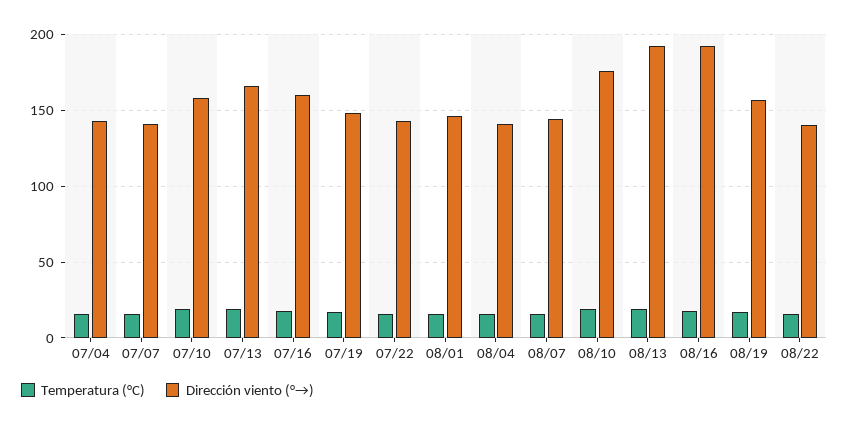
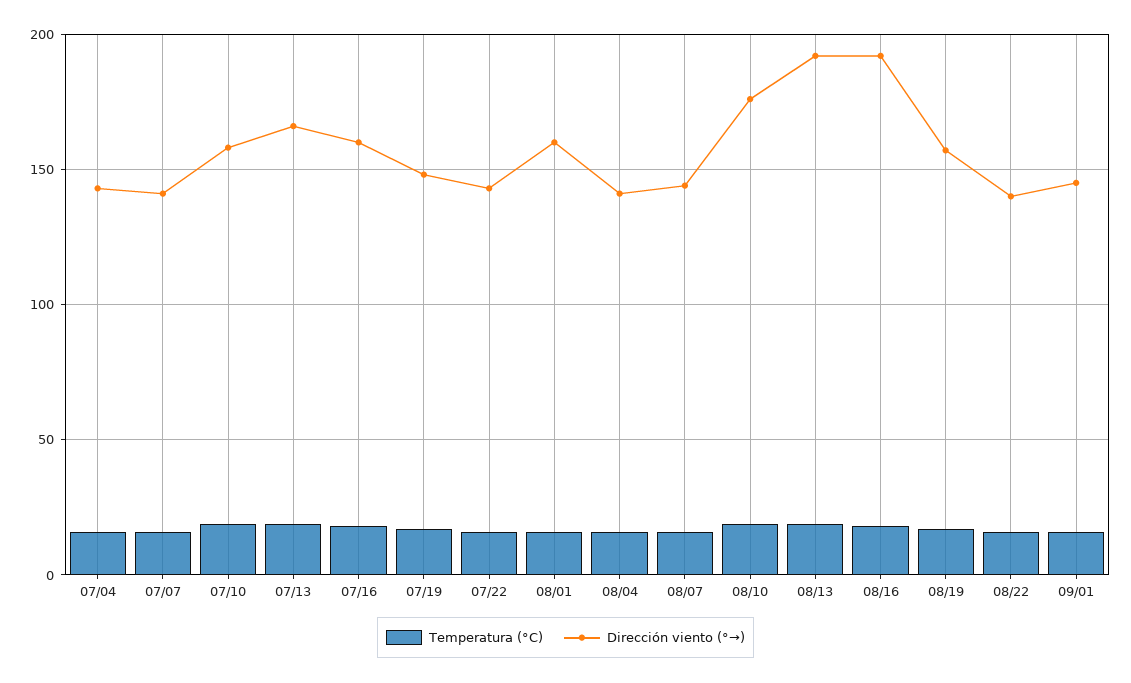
Dirección viento (°→), 08/01: 145 -> 160
Temperatura (°C), 09/01: none -> 15
Dirección viento (°→), 09/01: none -> 145

